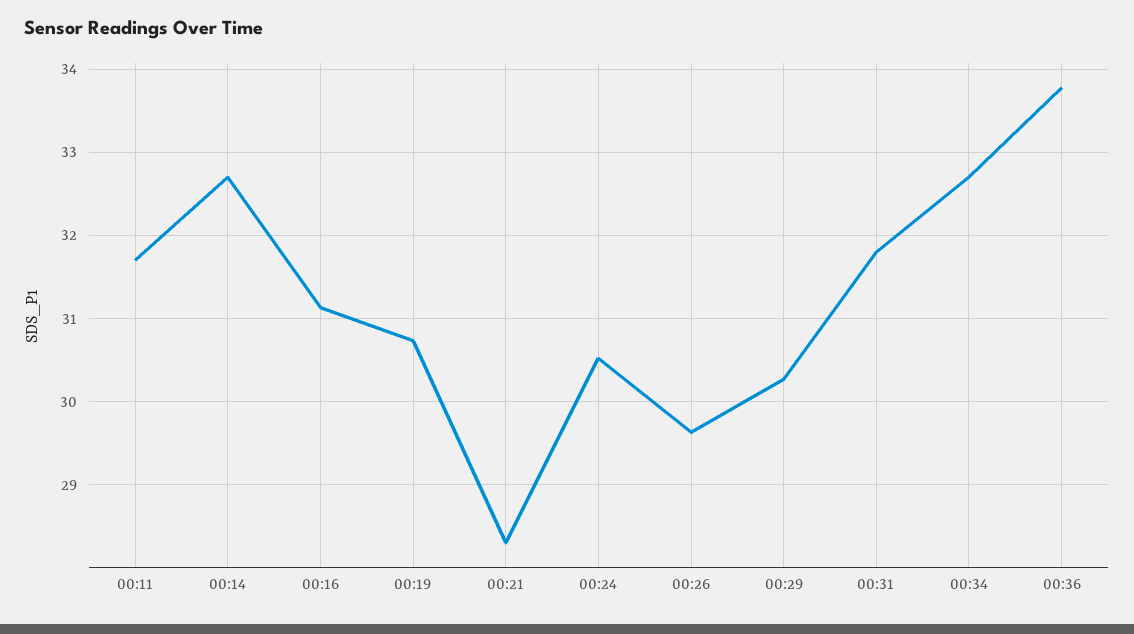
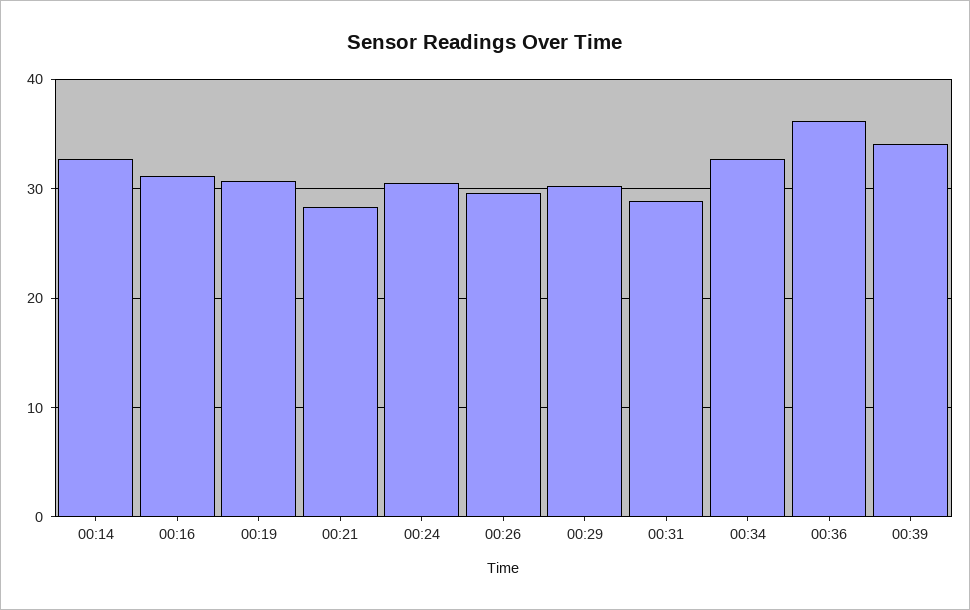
00:11: 31.7 -> none
00:31: 31.8 -> 29
00:36: 33.8 -> 36
00:39: none -> 34

